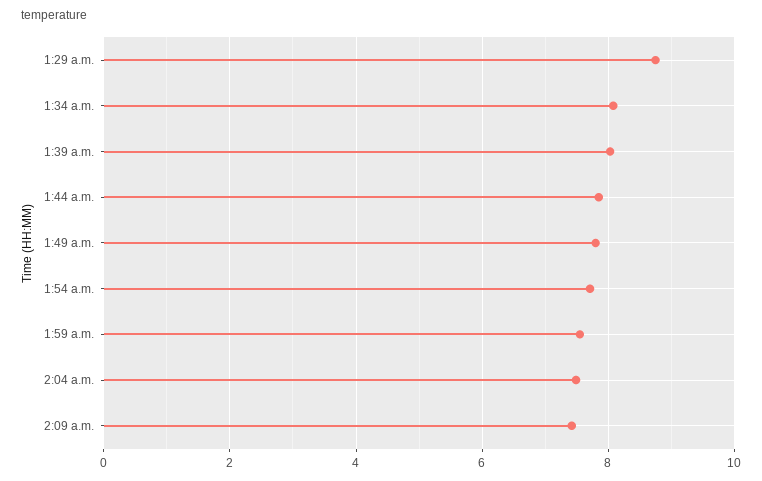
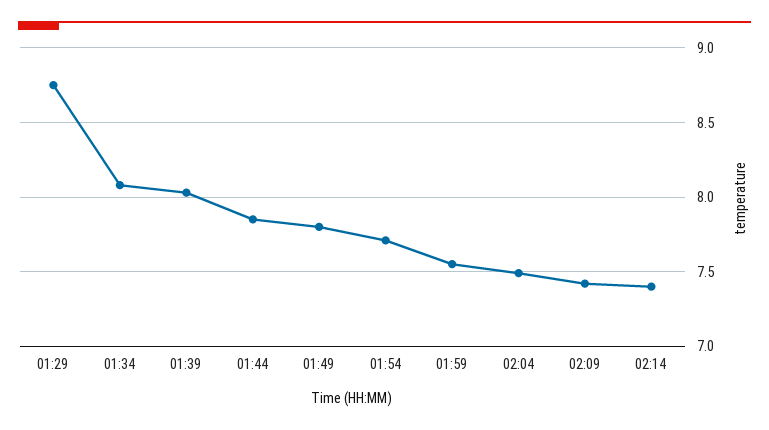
02:14: none -> 7.4

